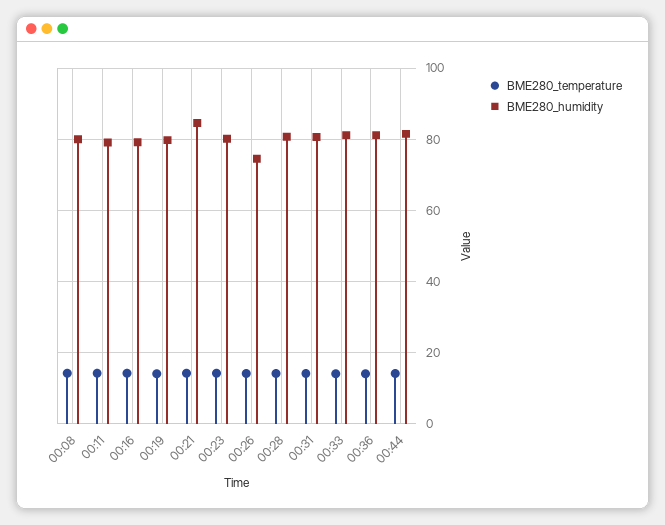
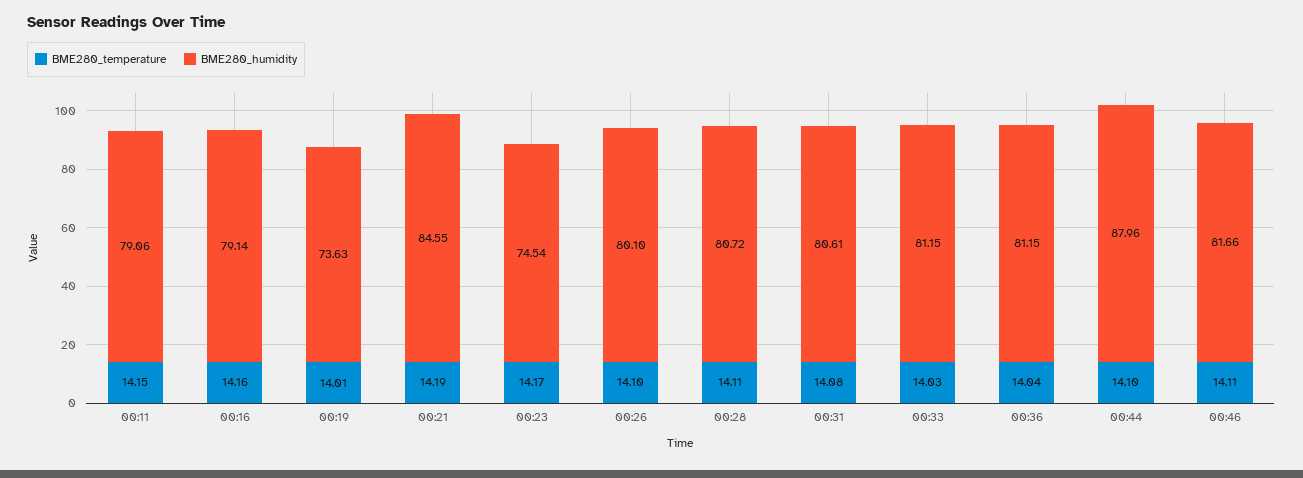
BME280_temperature, 00:08: 14 -> none
BME280_humidity, 00:08: 80 -> none
BME280_humidity, 00:19: 80 -> 73.63
BME280_humidity, 00:23: 80 -> 74.54
BME280_humidity, 00:26: 74 -> 80.1
BME280_humidity, 00:44: 82 -> 87.96
BME280_temperature, 00:46: none -> 14.11
BME280_humidity, 00:46: none -> 81.66

